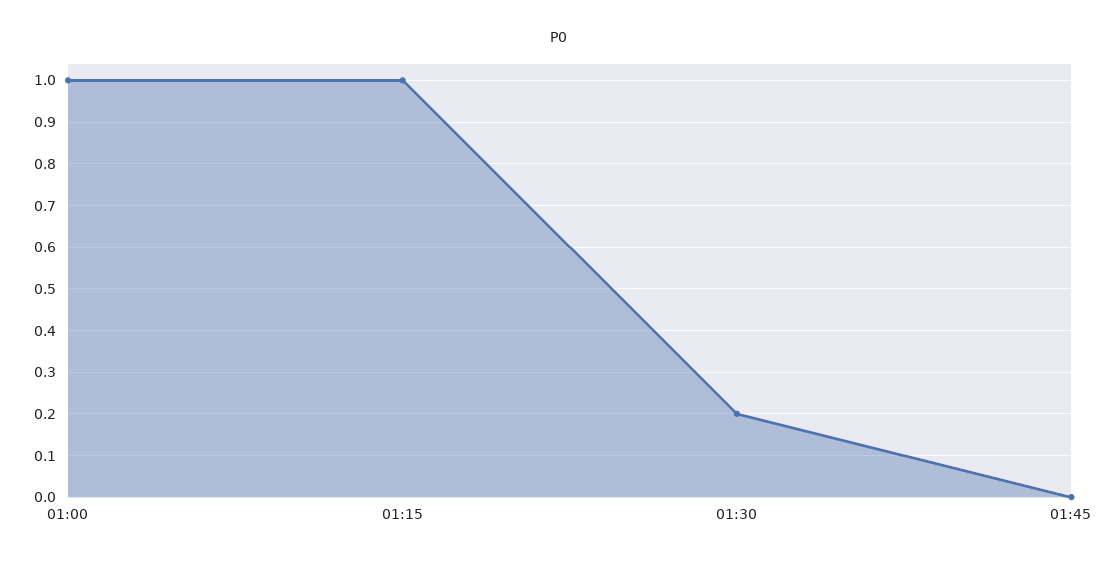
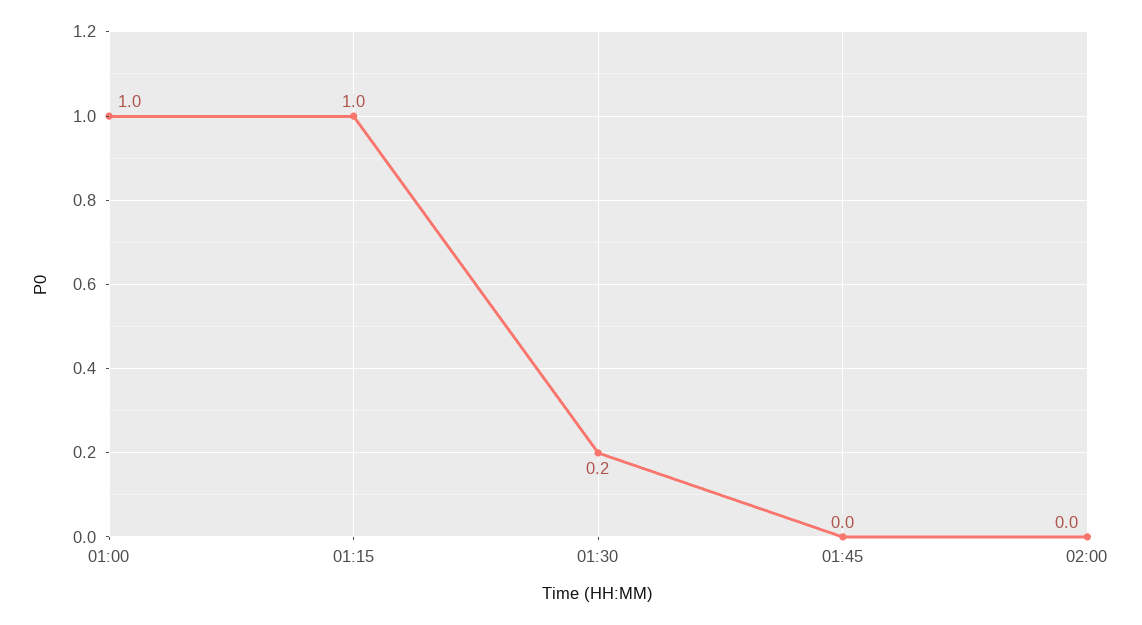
02:00: none -> 0

